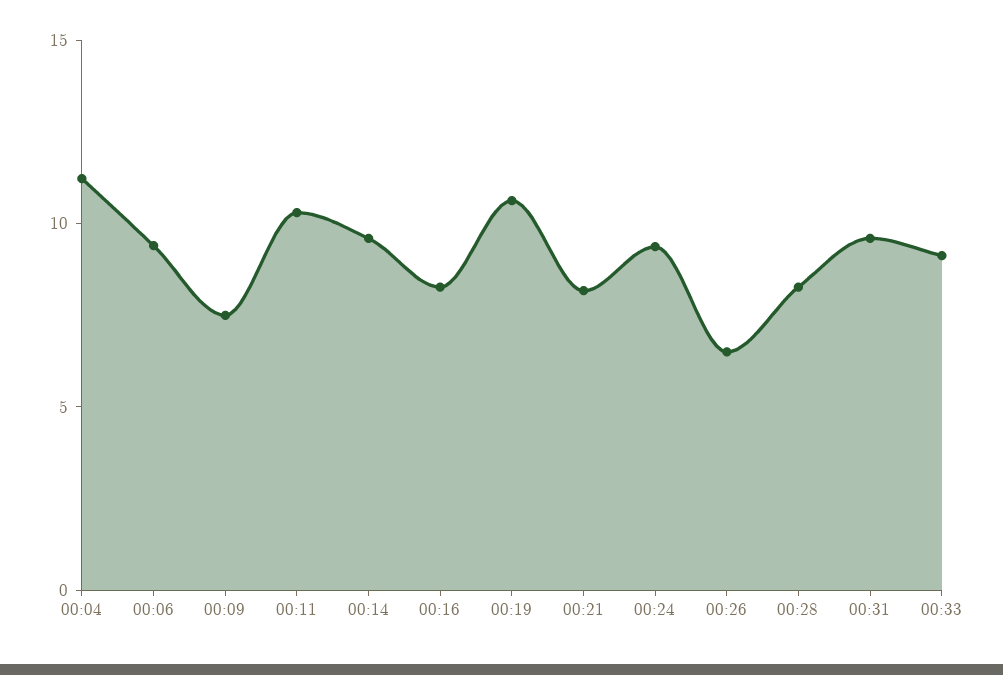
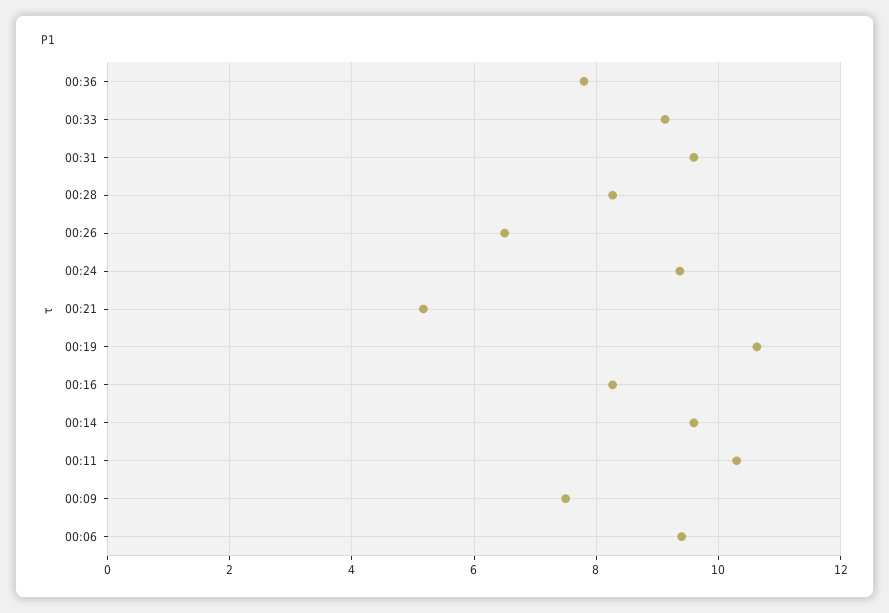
00:04: 11 -> none
00:21: 8 -> 5.2
00:36: none -> 7.8

